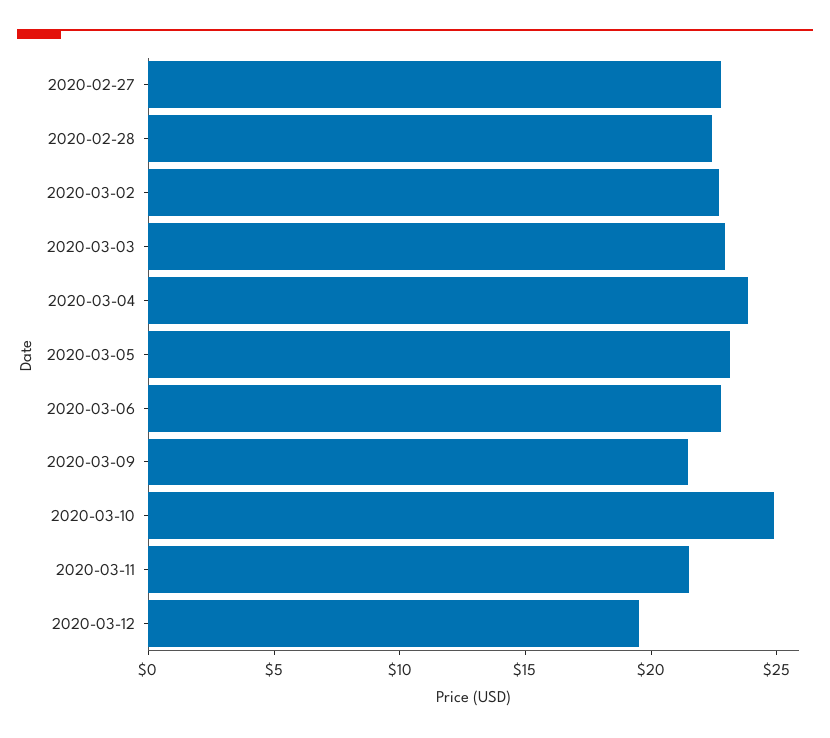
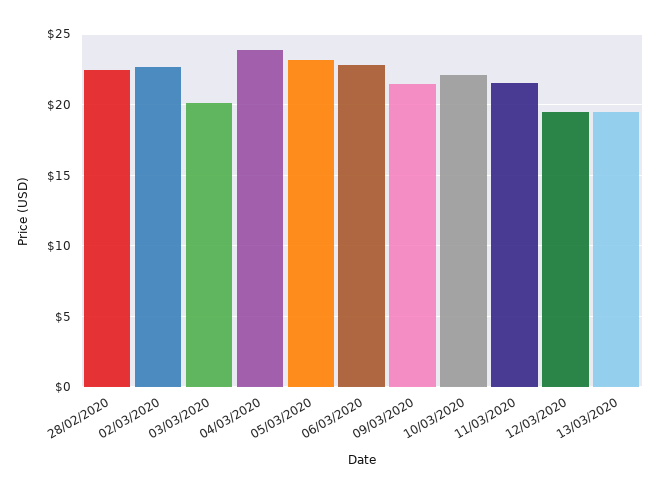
2020-02-27: 23 -> none
2020-03-03: 23 -> 20
2020-03-10: 25 -> 22
13/03/2020: none -> 19.5

